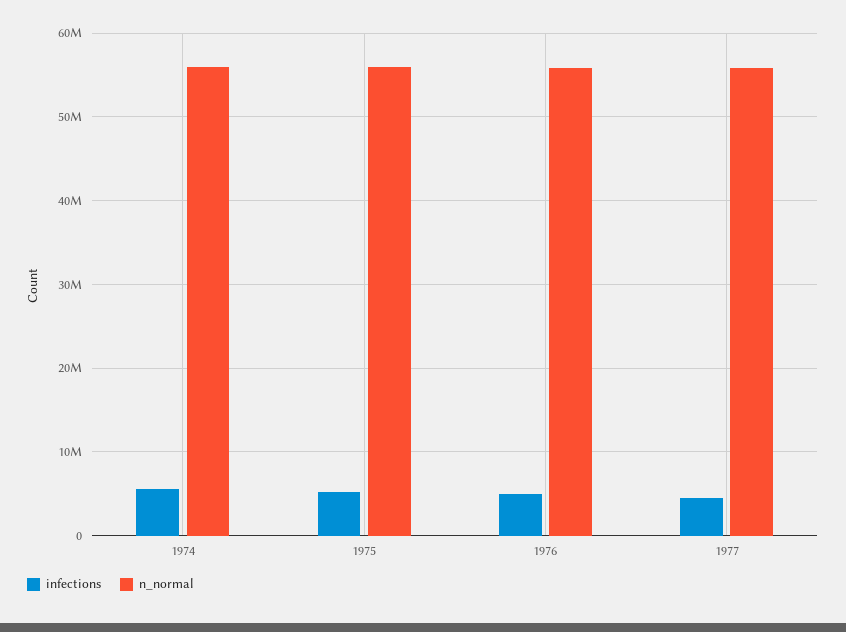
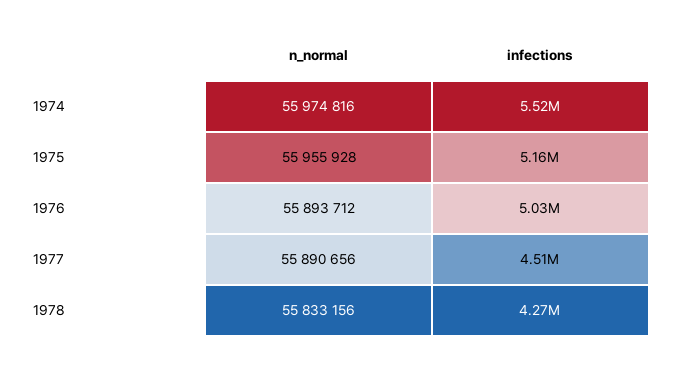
n_normal, 1978: none -> 55833156
infections, 1978: none -> 4270000

